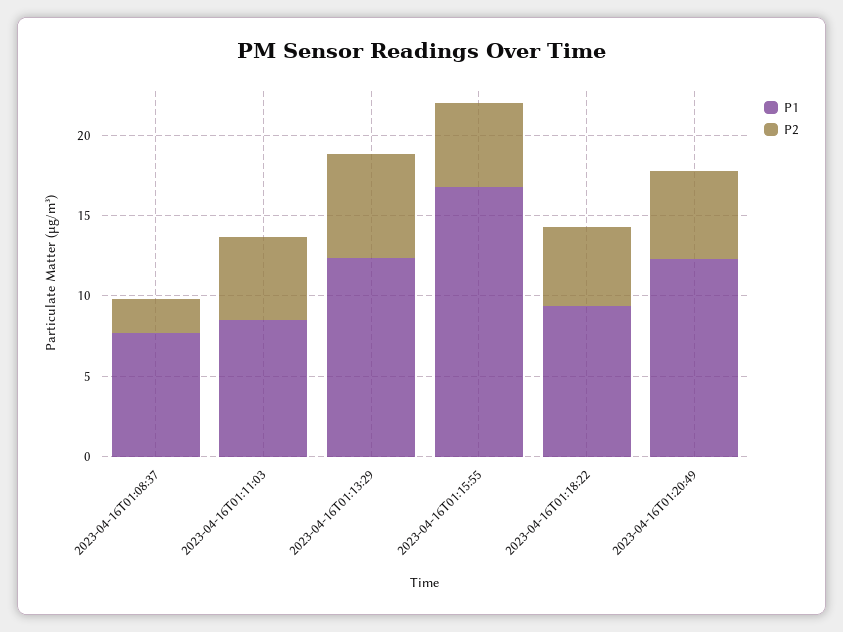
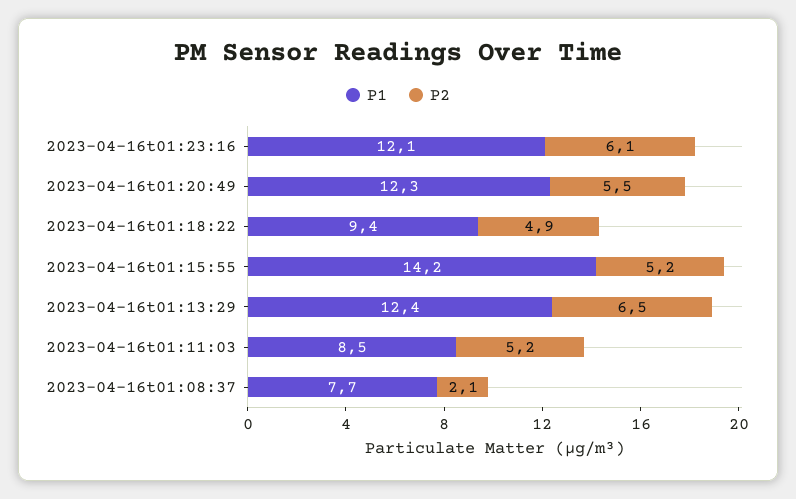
P1, 2023-04-16T01:15:55: 17 -> 14.2
P1, 2023-04-16t01:23:16: none -> 12.1
P2, 2023-04-16t01:23:16: none -> 6.1

